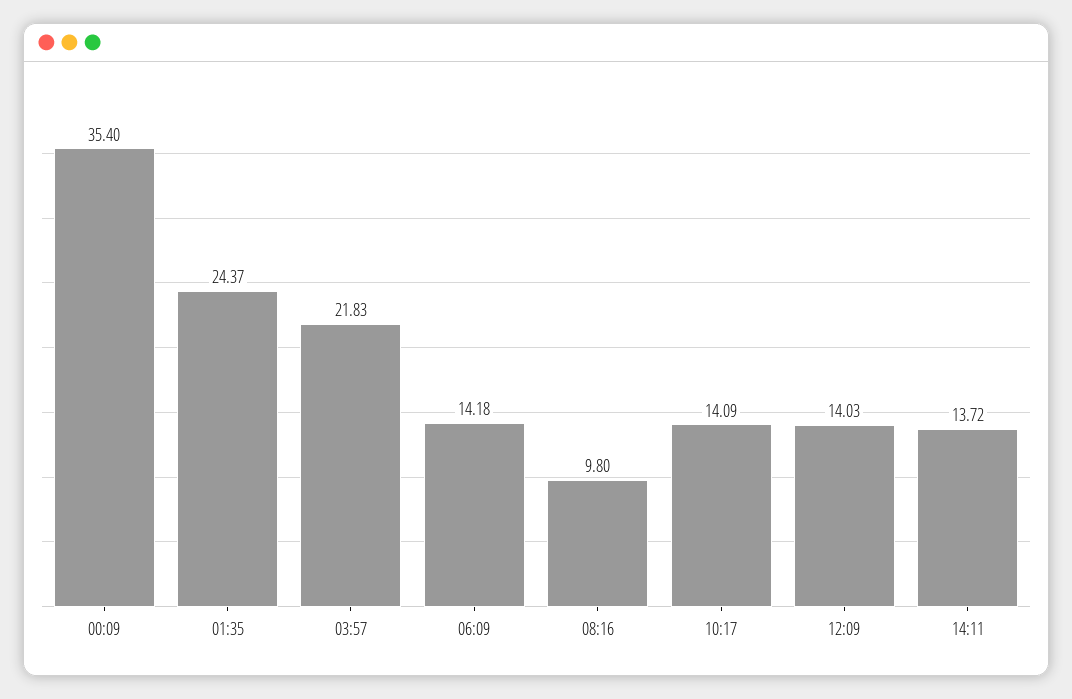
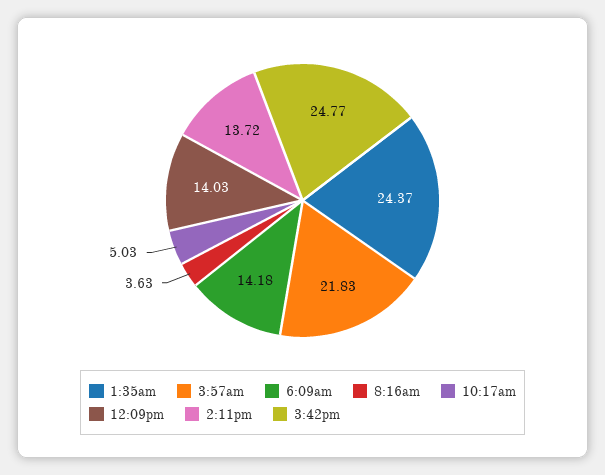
00:09: 35.4 -> none
08:16: 9.8 -> 3.63
10:17: 14.09 -> 5.03
3:42pm: none -> 24.77

